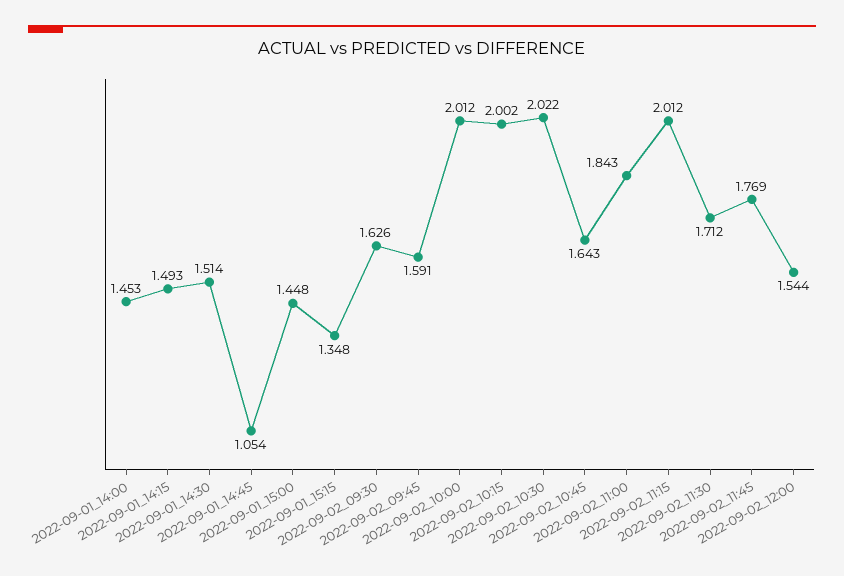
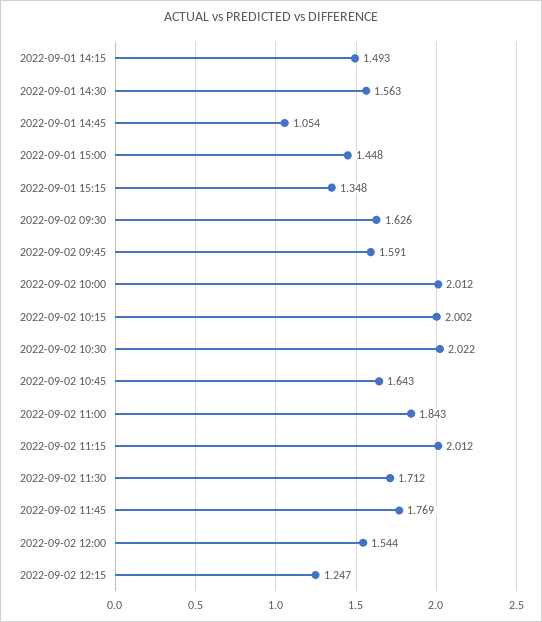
2022-09-01_14:00: 1.453 -> none
2022-09-01_14:30: 1.514 -> 1.563
2022-09-02 12:15: none -> 1.247

